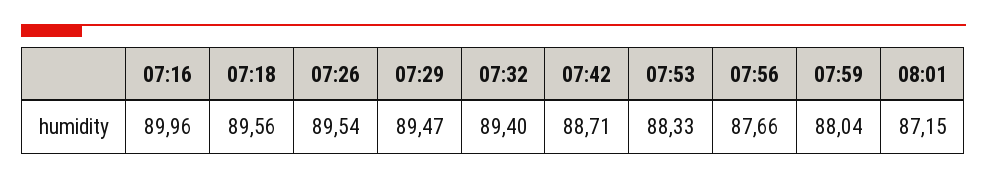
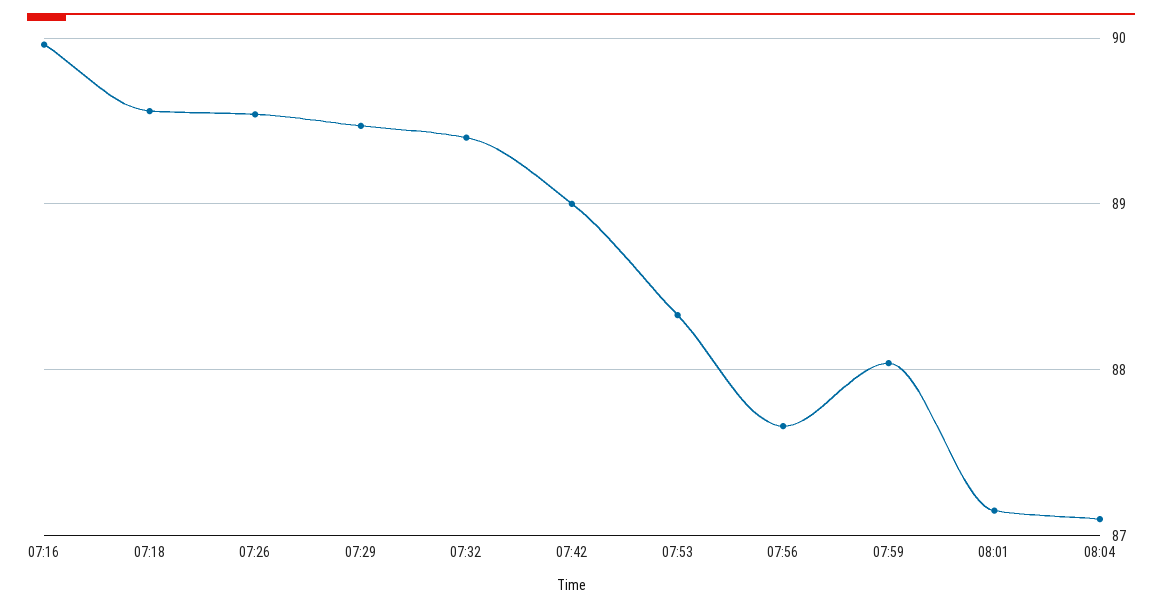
07:42: 88.71 -> 89
08:04: none -> 87.1

